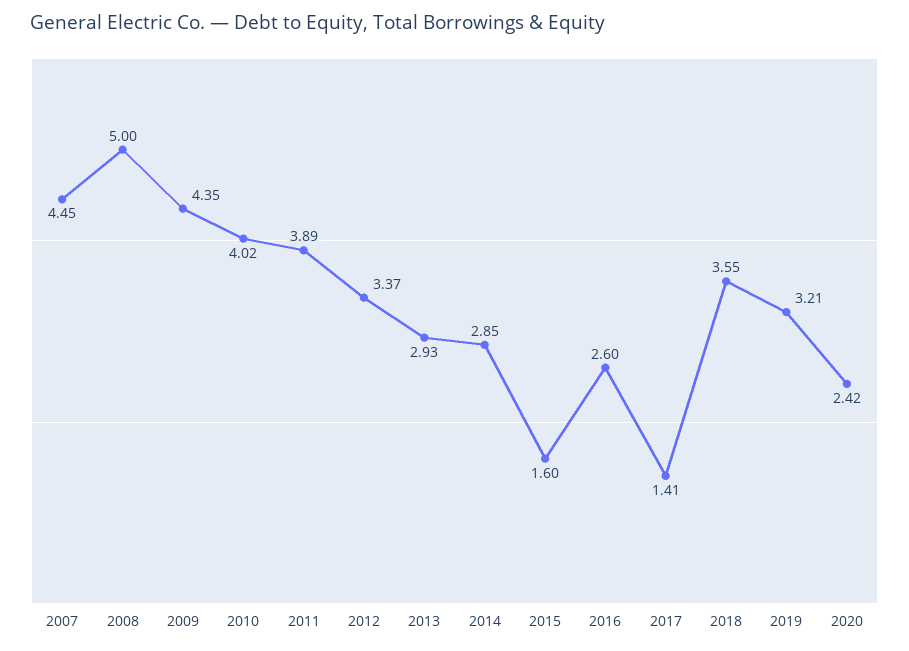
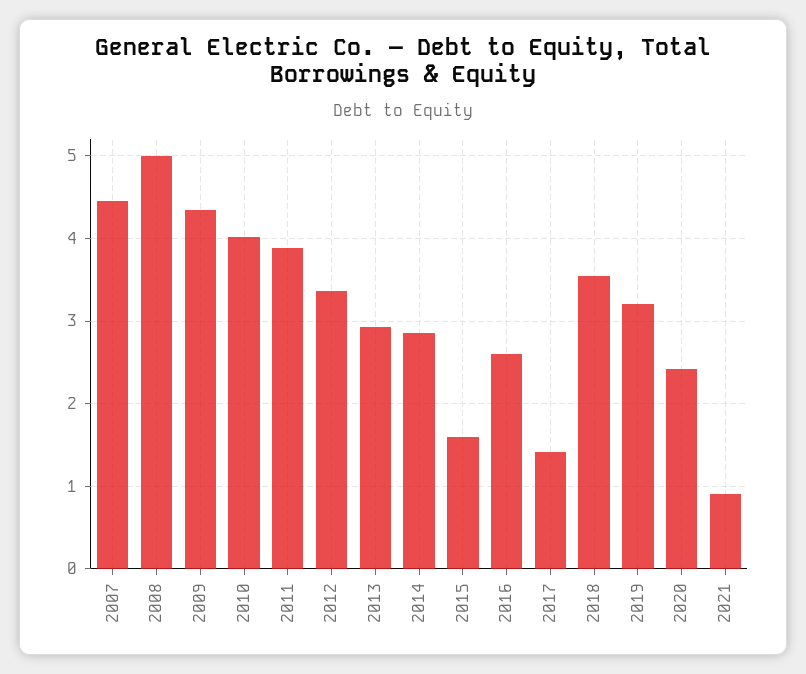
2021: none -> 0.9

